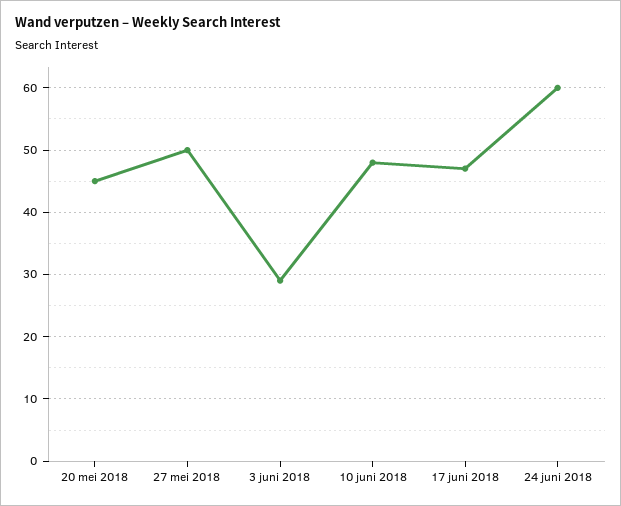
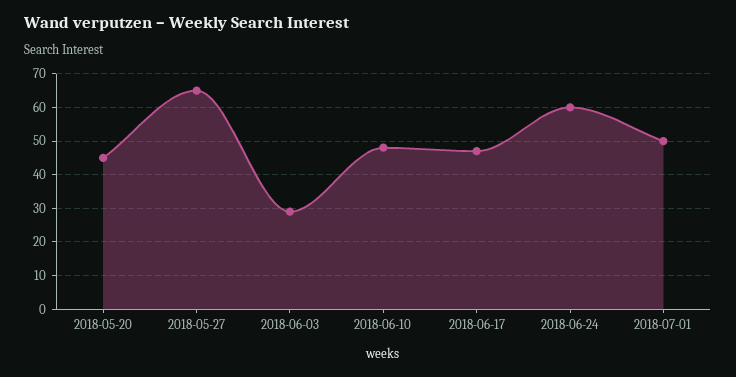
27 mei 2018: 50 -> 65
2018-07-01: none -> 50

